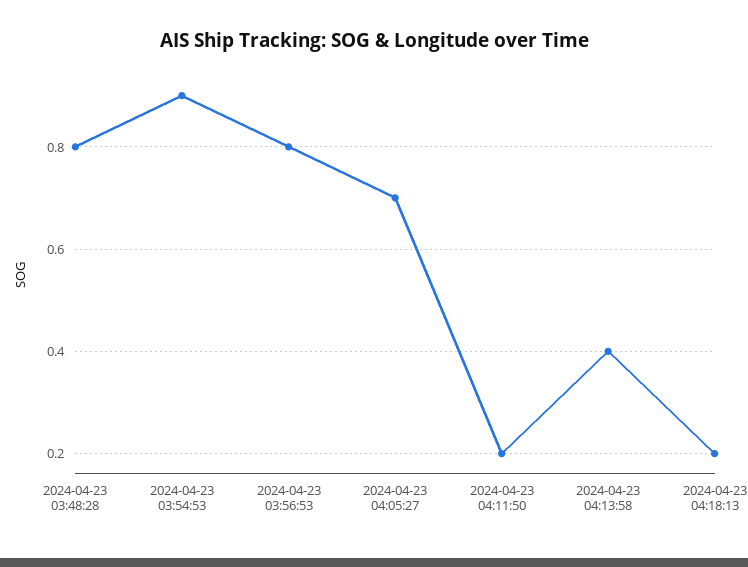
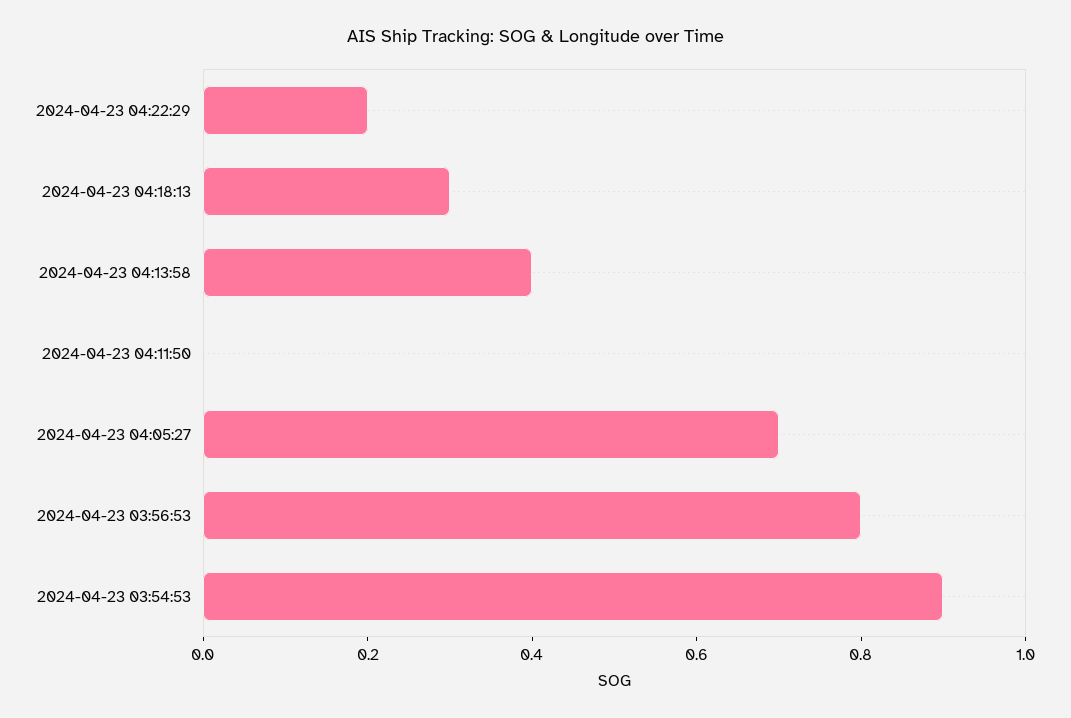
2024-04-23 03:48:28: 0.8 -> none
2024-04-23 04:11:50: 0.2 -> 0
2024-04-23 04:18:13: 0.2 -> 0.3
2024-04-23 04:22:29: none -> 0.2

